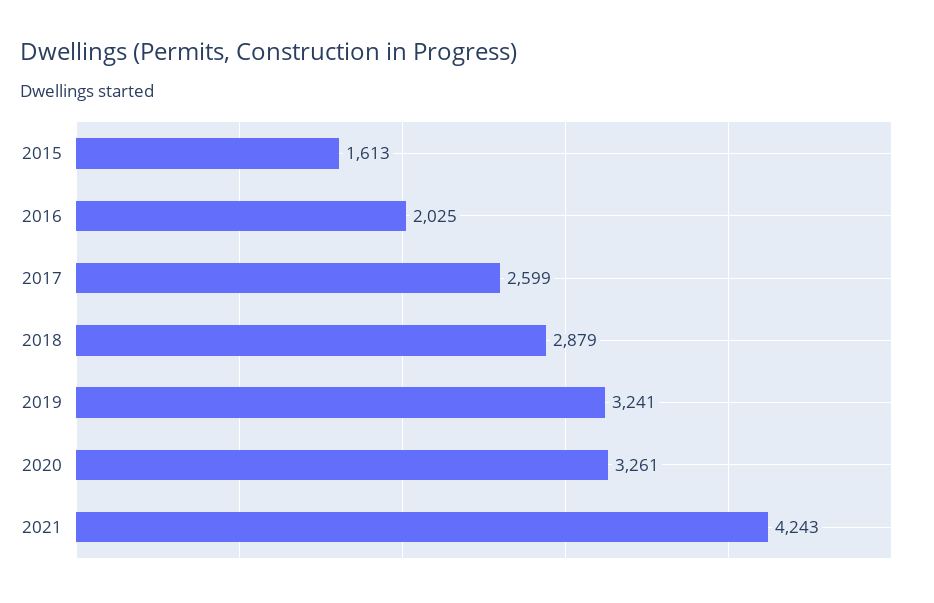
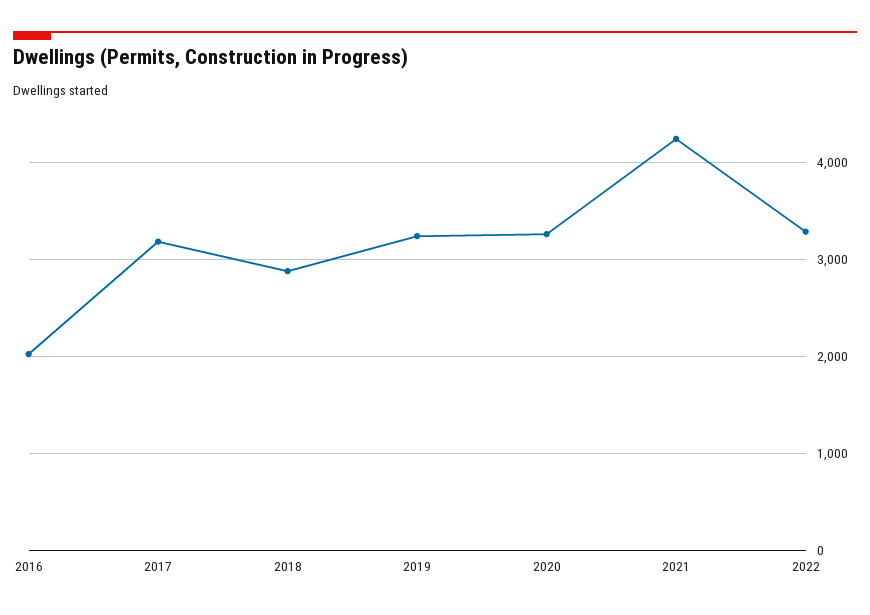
2015: 1613 -> none
2017: 2599 -> 3200
2022: none -> 3300

